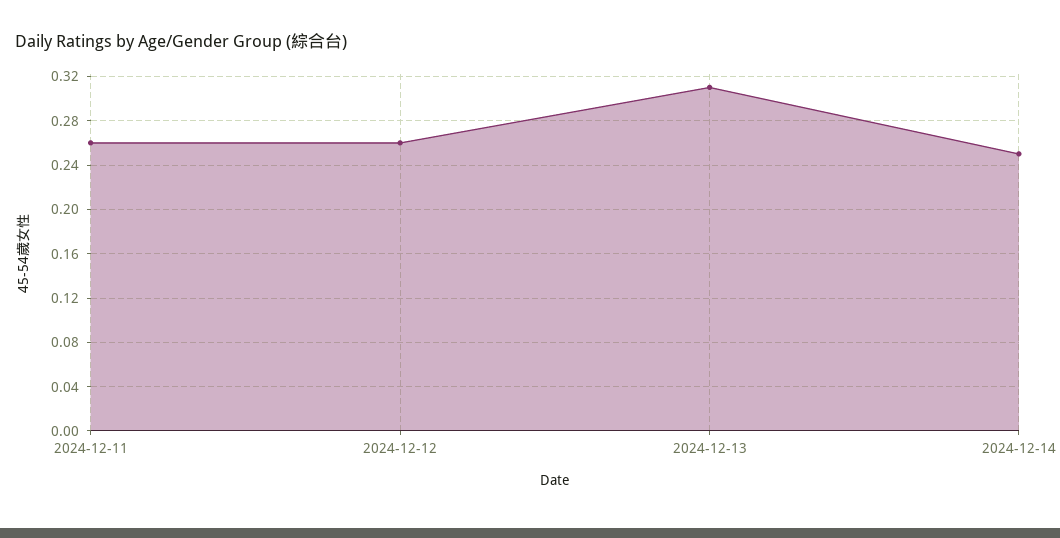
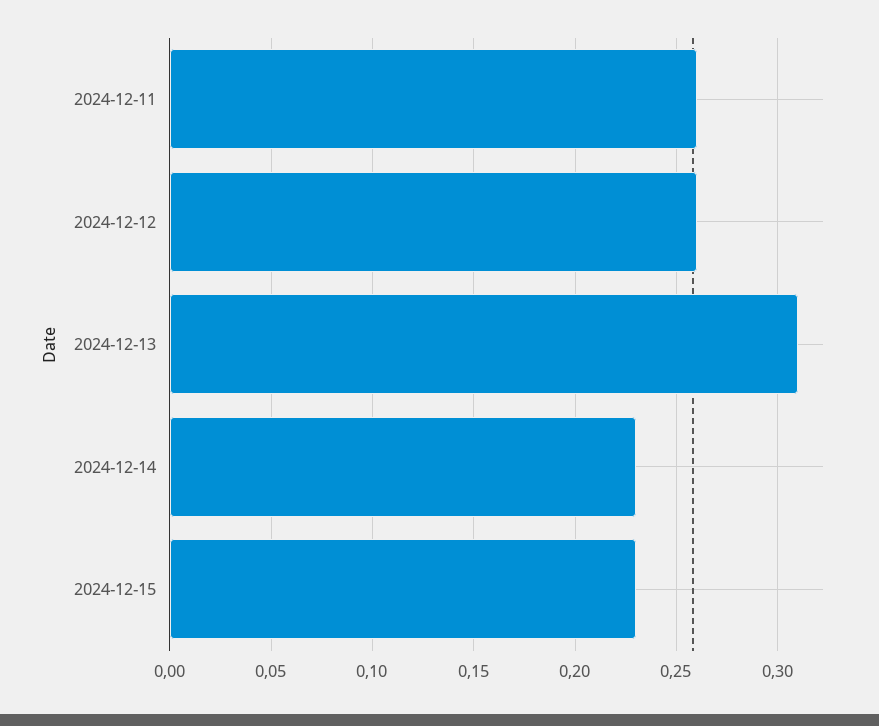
2024-12-14: 0.25 -> 0.23
2024-12-15: none -> 0.23

